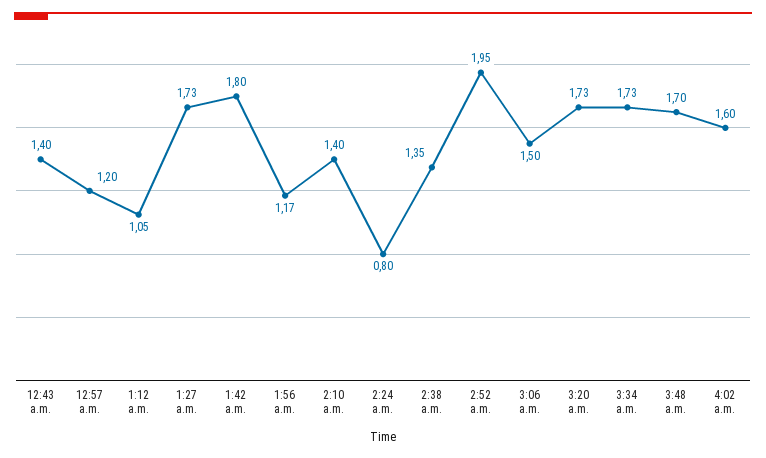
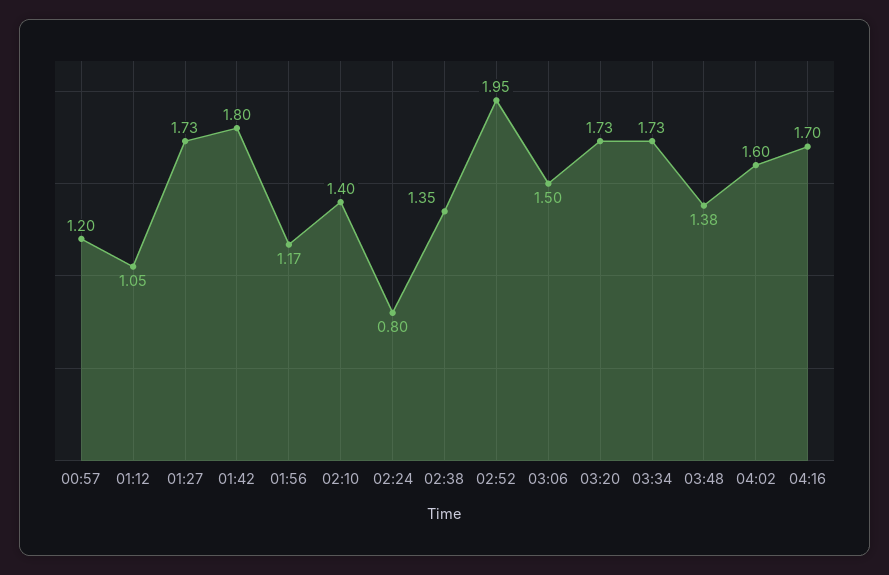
12:43 a.m.: 1.4 -> none
3:48 a.m.: 1.7 -> 1.38
04:16: none -> 1.7

